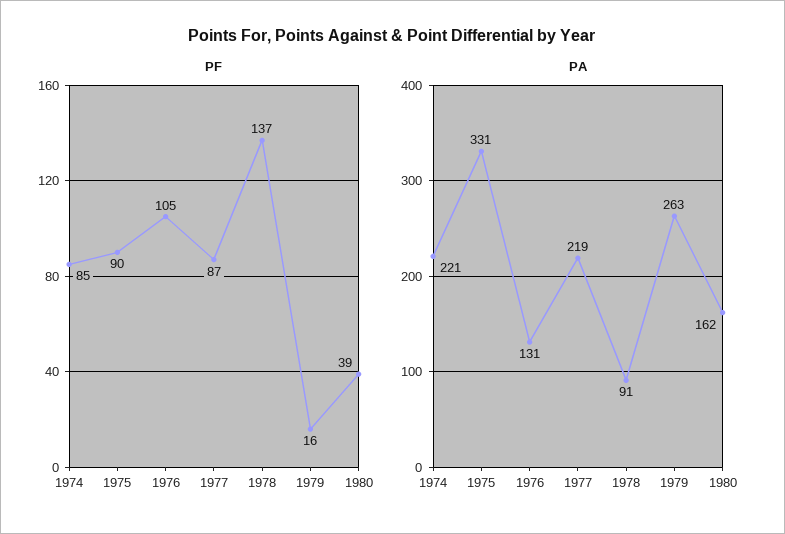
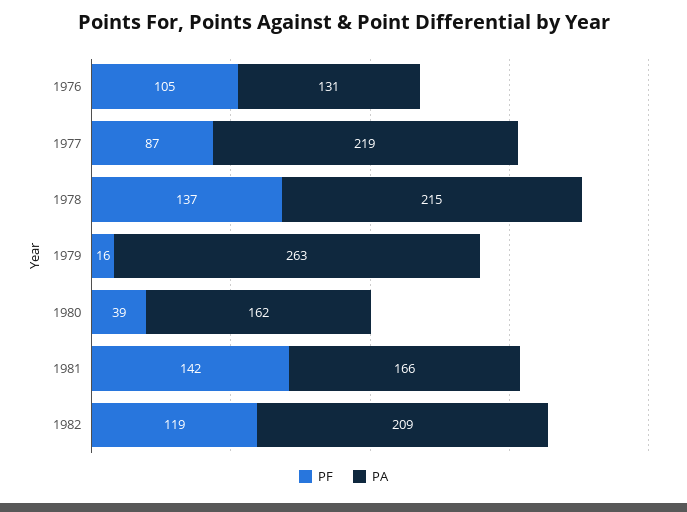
PF, 1974: 85 -> none
PF, 1975: 90 -> none
PA, 1974: 221 -> none
PA, 1975: 331 -> none
PA, 1978: 91 -> 215
PF, 1981: none -> 142
PA, 1981: none -> 166
PF, 1982: none -> 119
PA, 1982: none -> 209

